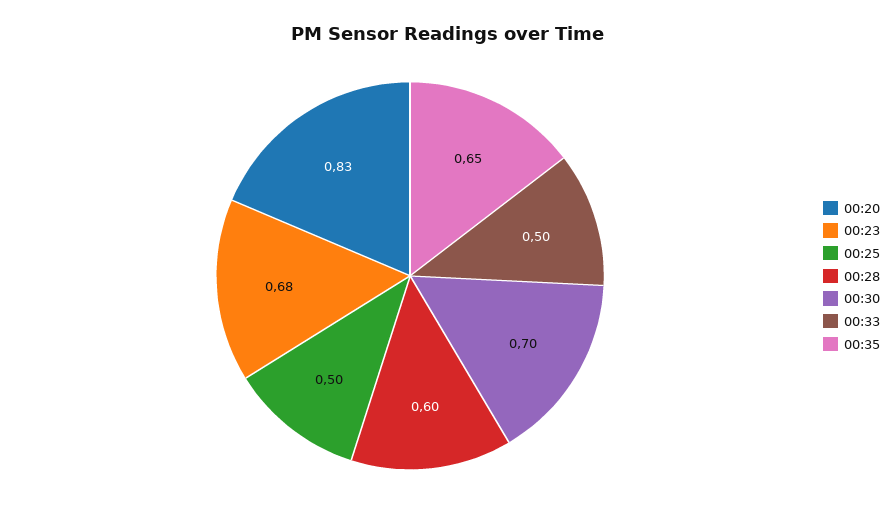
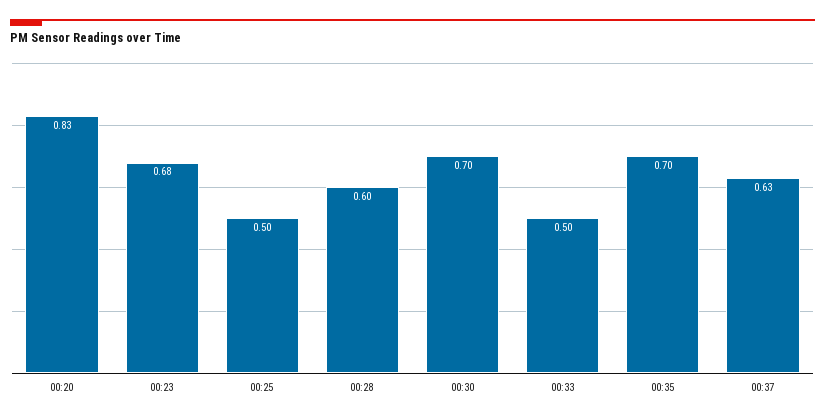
00:35: 0.65 -> 0.7
00:37: none -> 0.63

